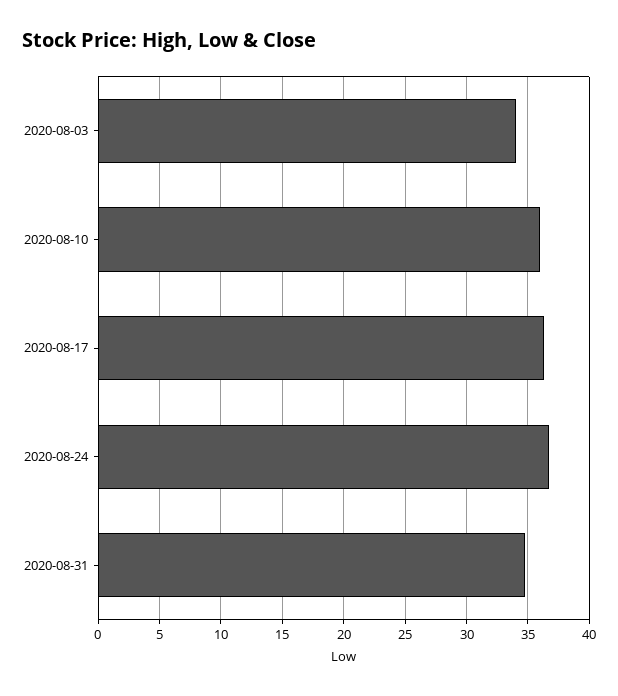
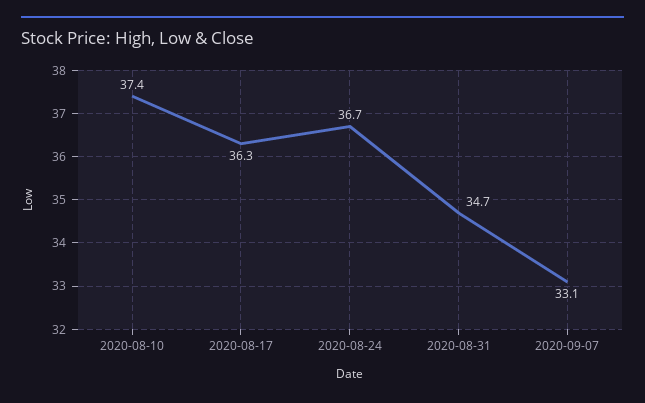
2020-08-03: 34 -> none
2020-08-10: 36 -> 37.4
2020-09-07: none -> 33.1

